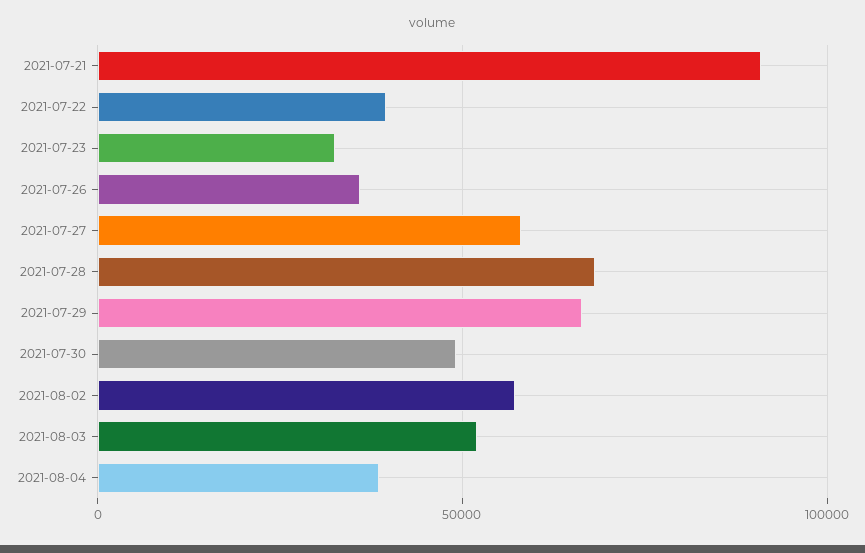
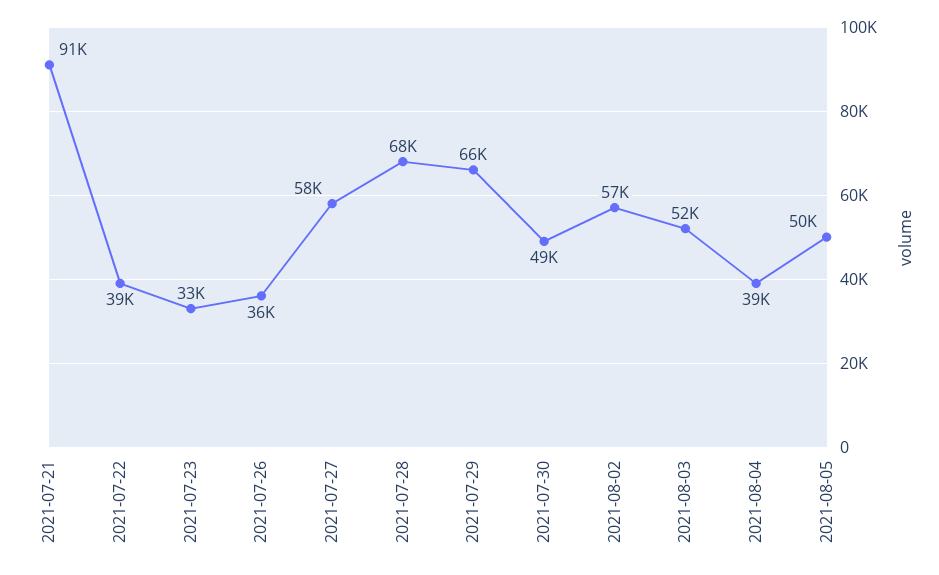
2021-08-05: none -> 50000

